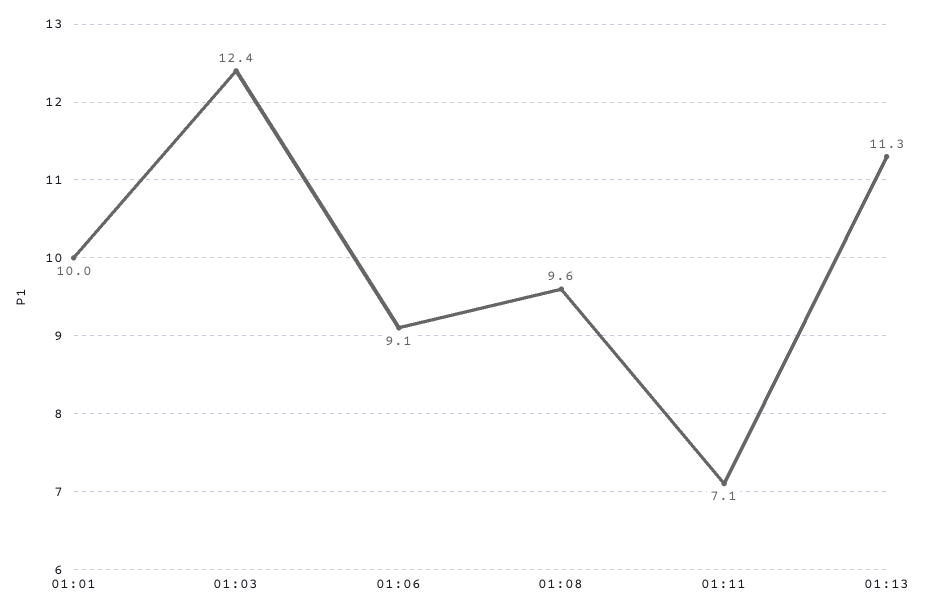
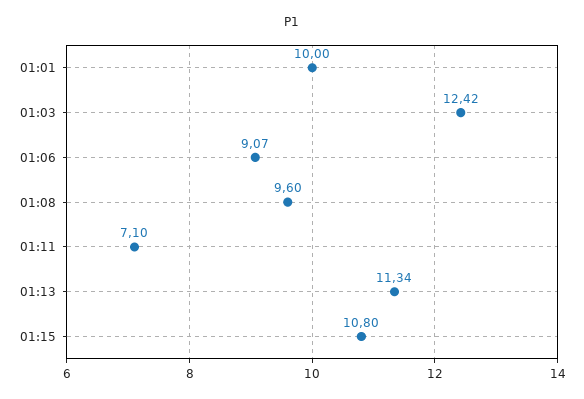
01:15: none -> 10.8

